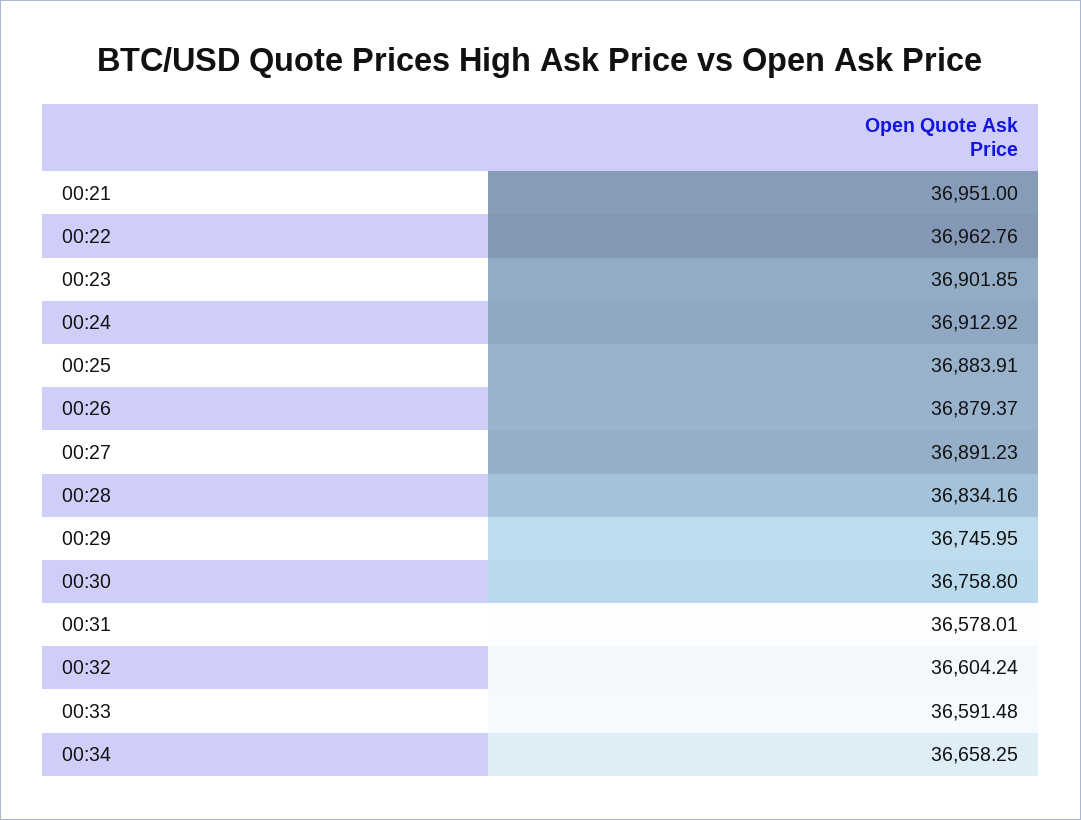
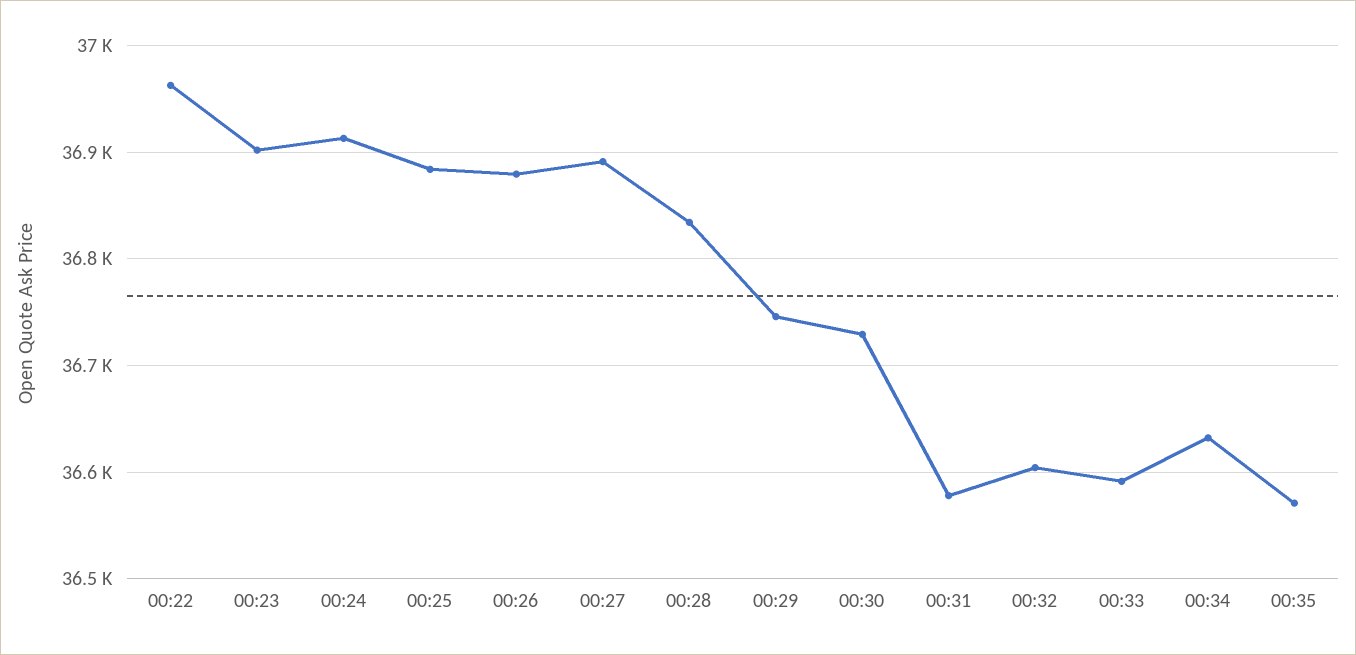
00:21: 36951 -> none
00:30: 36758.8 -> 36730
00:34: 36658.25 -> 36630
00:35: none -> 36570

